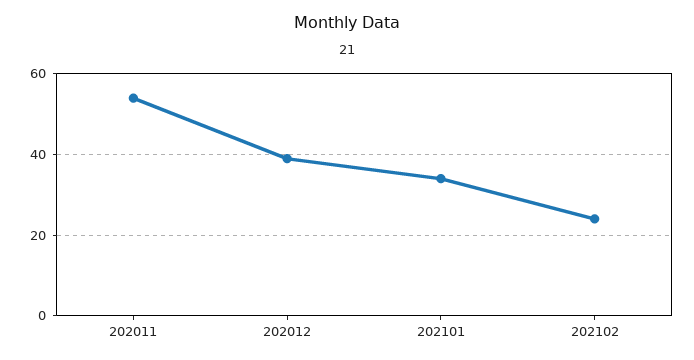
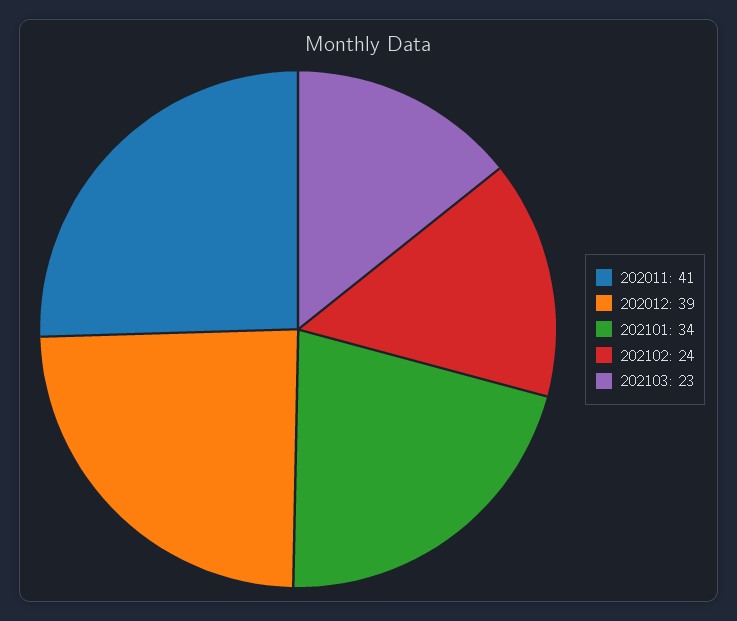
202011: 55 -> 41
202103: none -> 23

